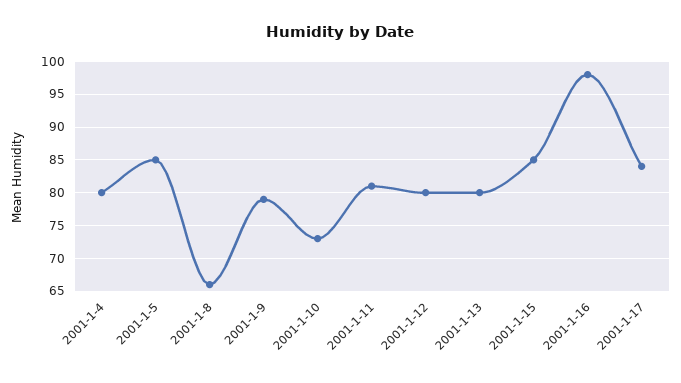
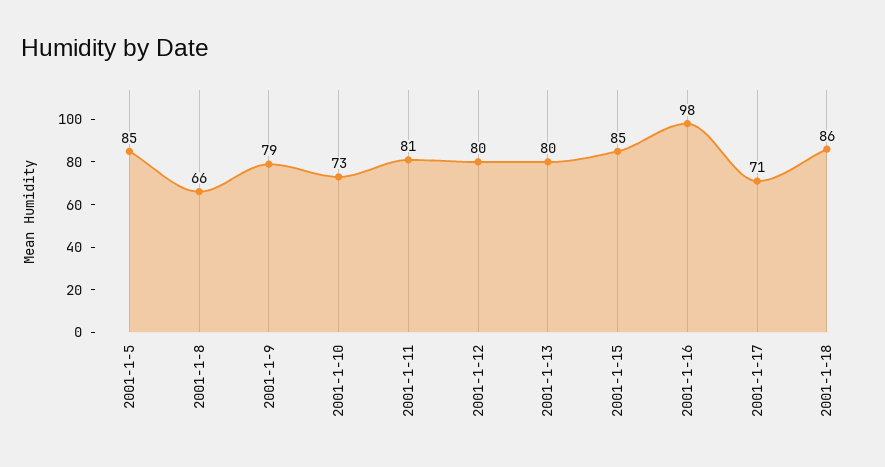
2001-1-4: 80 -> none
2001-1-17: 84 -> 71
2001-1-18: none -> 86

